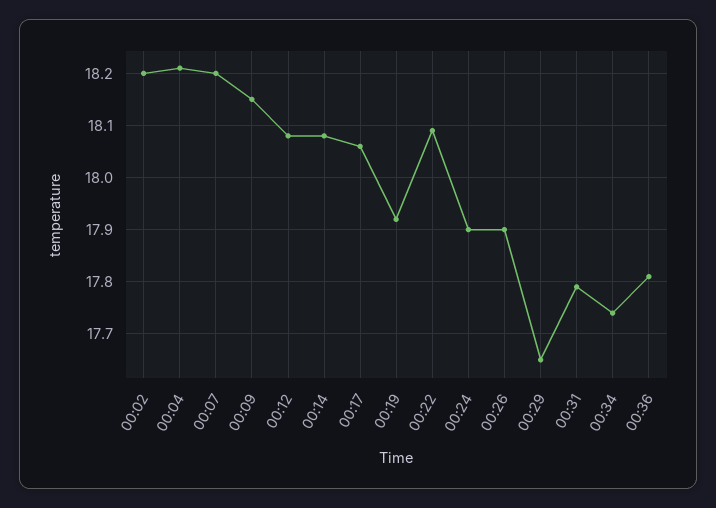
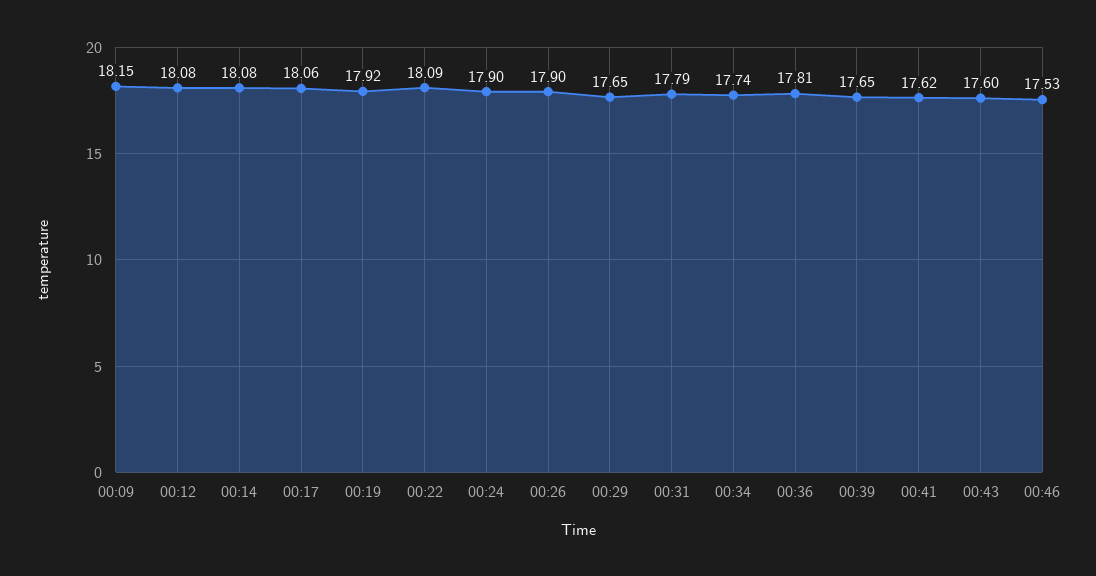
00:02: 18.2 -> none
00:04: 18.2 -> none
00:07: 18.2 -> none
00:39: none -> 17.65
00:41: none -> 17.62
00:43: none -> 17.6
00:46: none -> 17.53

